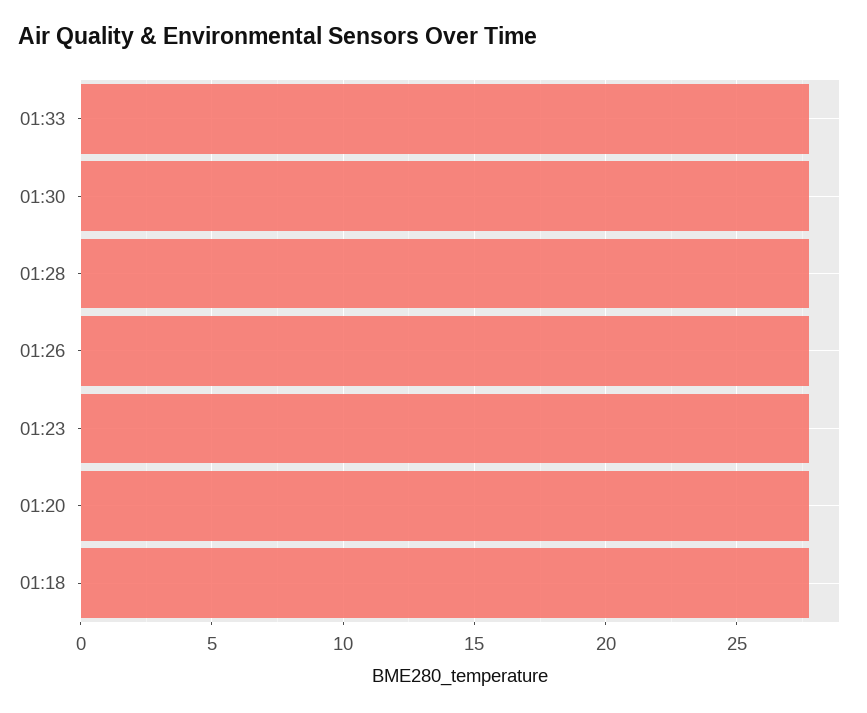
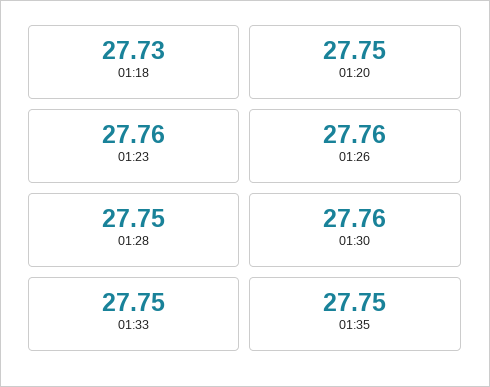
01:35: none -> 27.75

